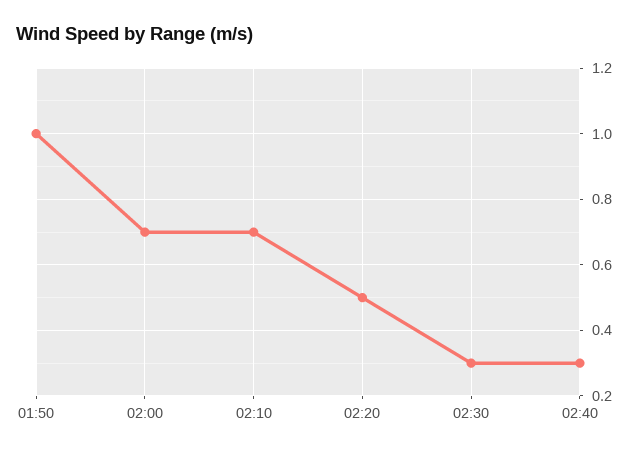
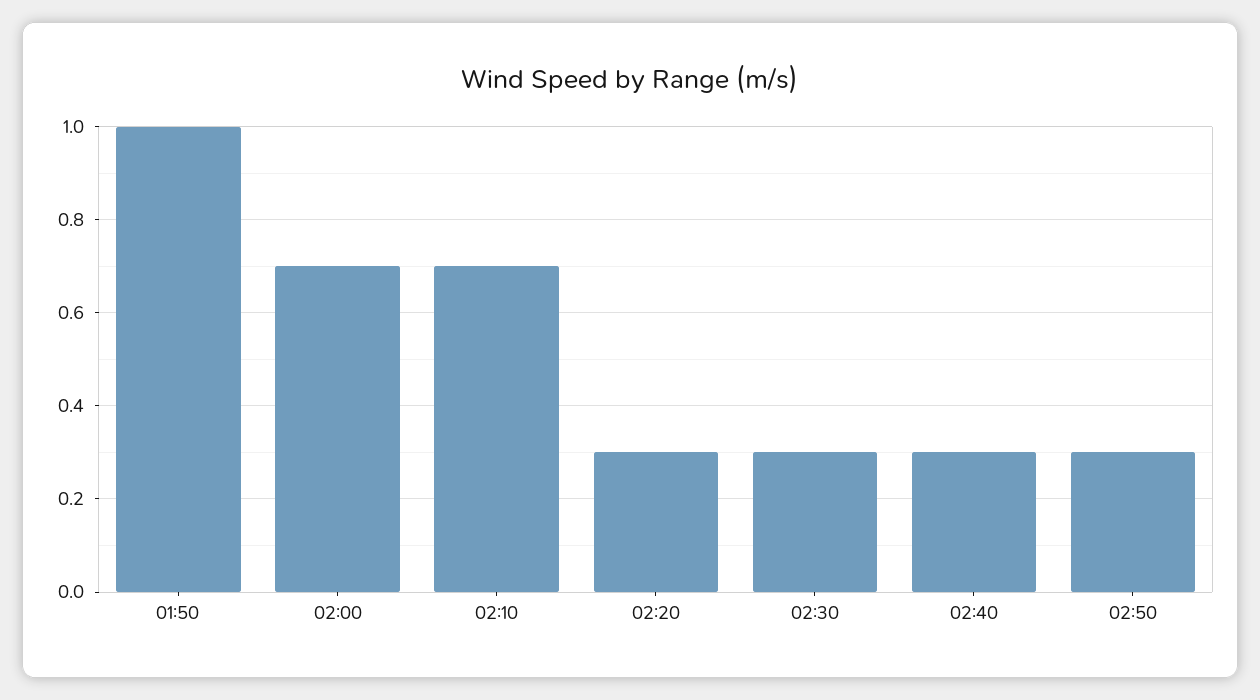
02:20: 0.5 -> 0.3
02:50: none -> 0.3

